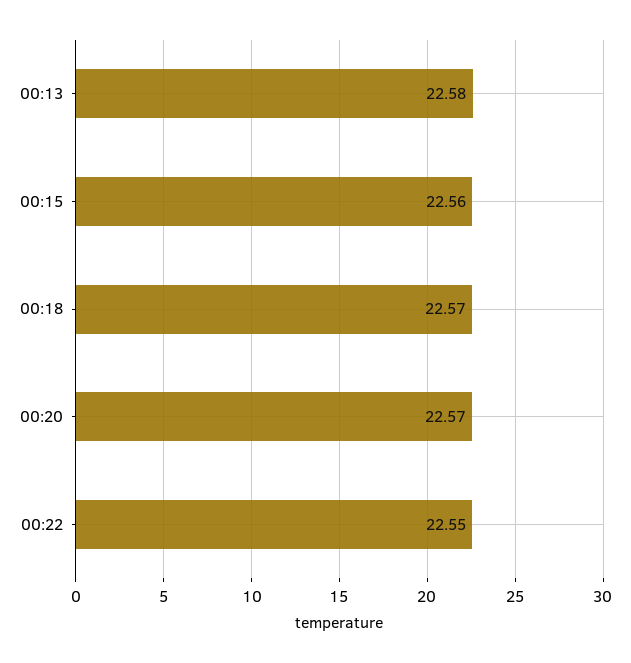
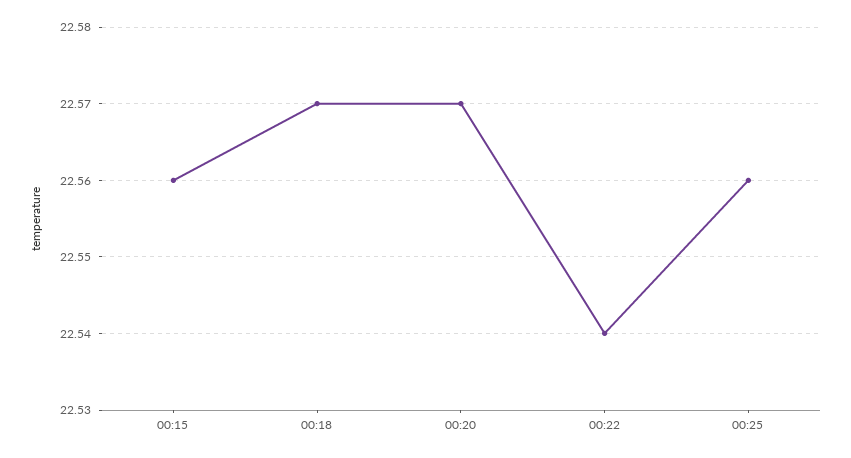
00:13: 22.58 -> none
00:22: 22.55 -> 22.54
00:25: none -> 22.56

